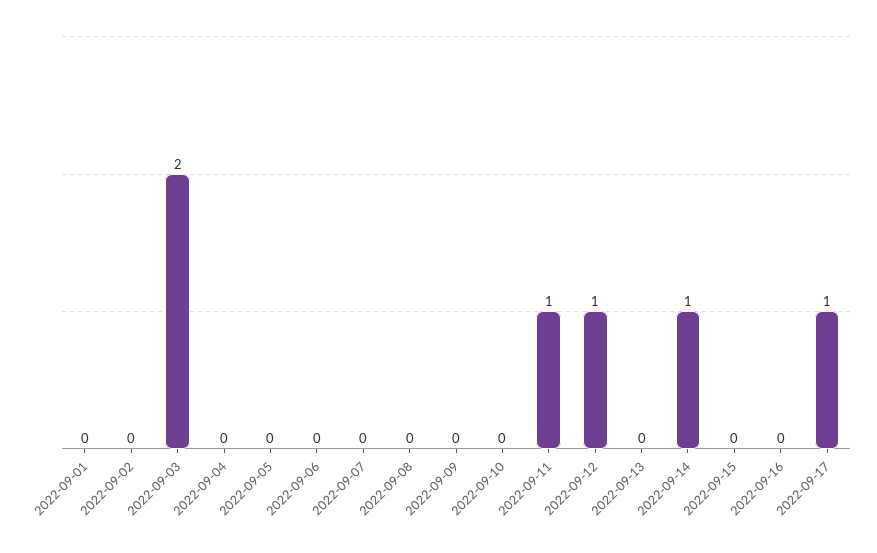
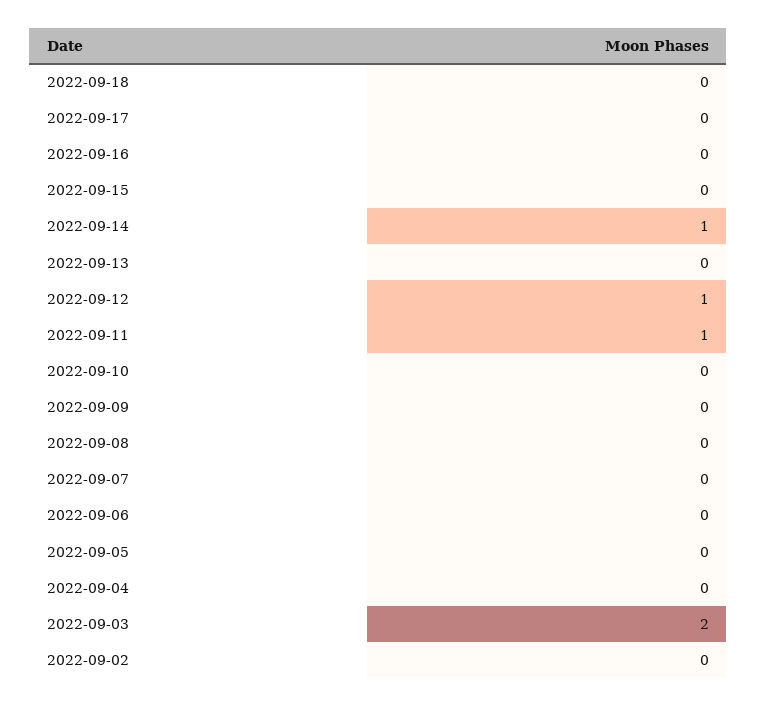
2022-09-01: 0 -> none
2022-09-17: 1 -> 0
2022-09-18: none -> 0

